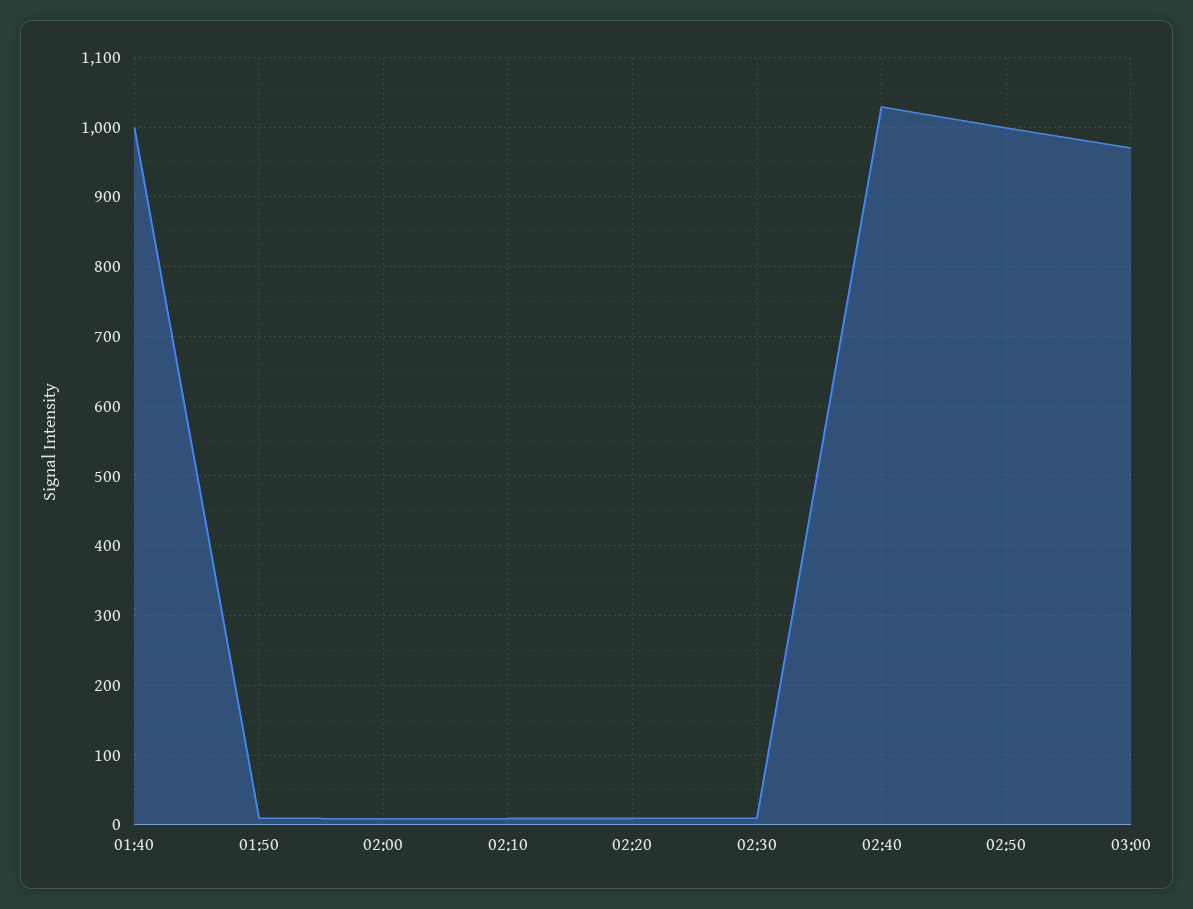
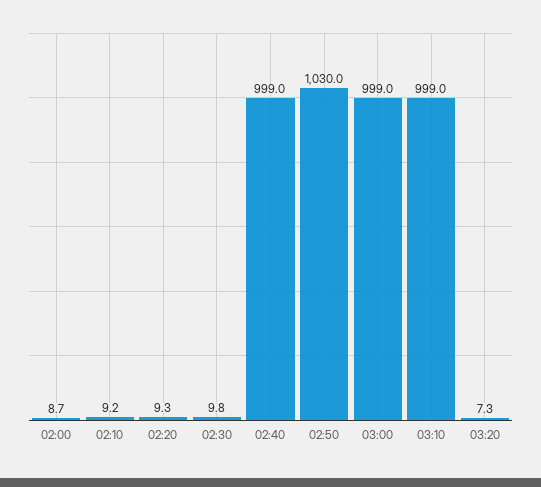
01:40: 1000 -> none
01:50: 10 -> none
02:40: 1030 -> 999
02:50: 1000 -> 1030
03:00: 970 -> 999
03:10: none -> 999
03:20: none -> 7.3

